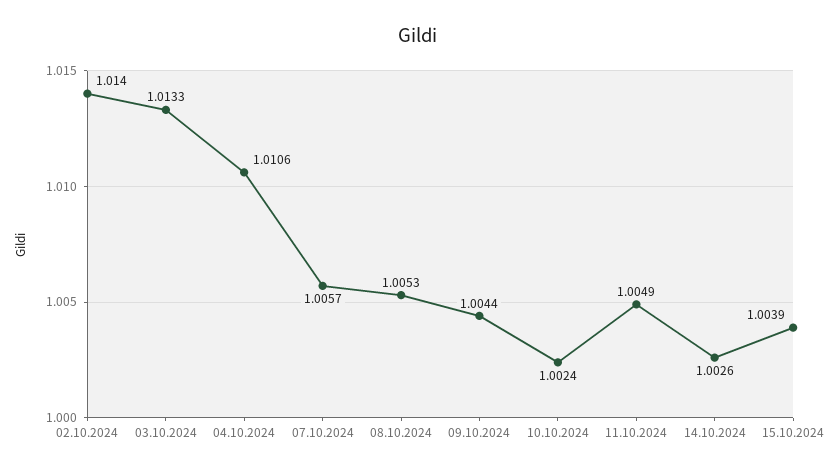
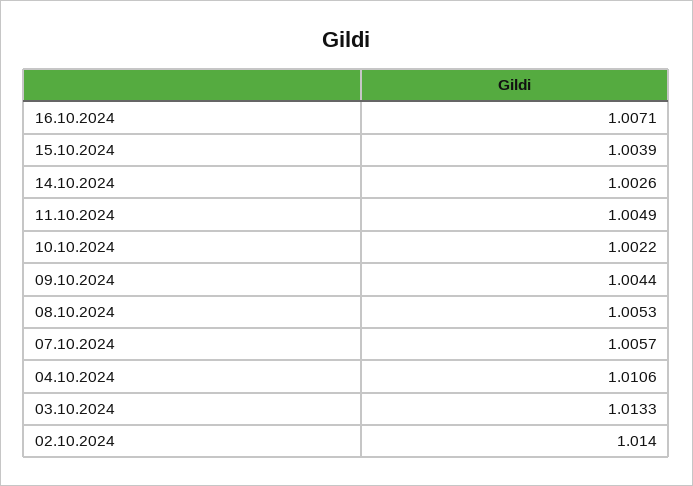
10.10.2024: 1.0024 -> 1.0022
16.10.2024: none -> 1.0071

